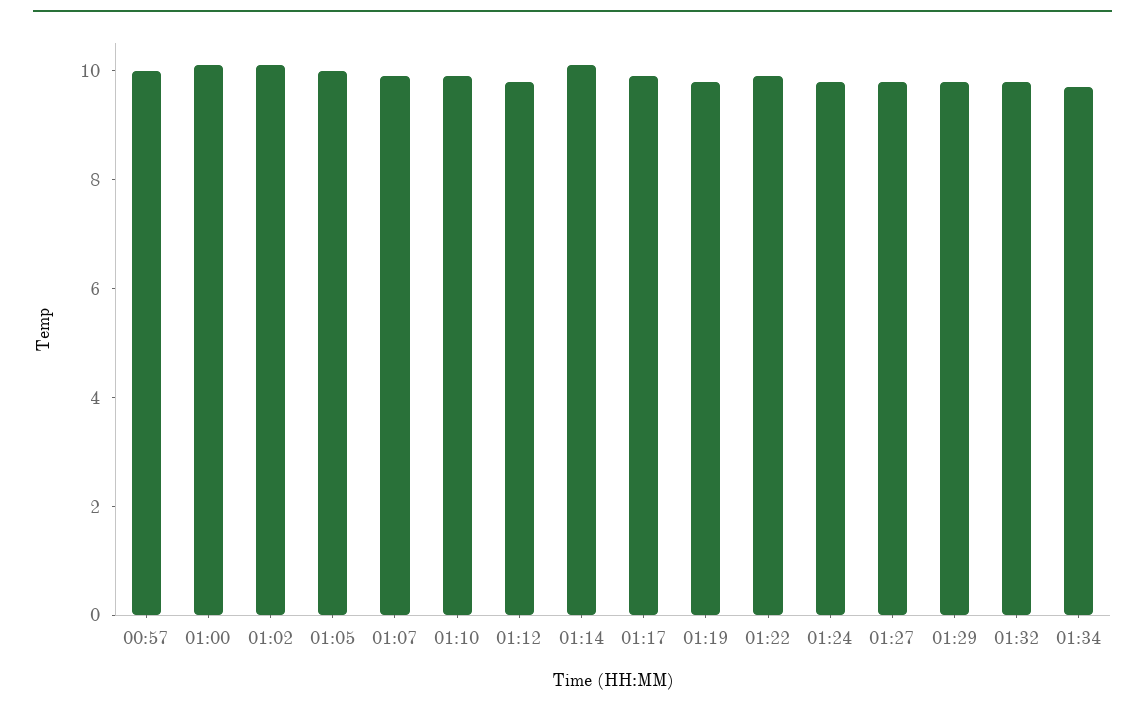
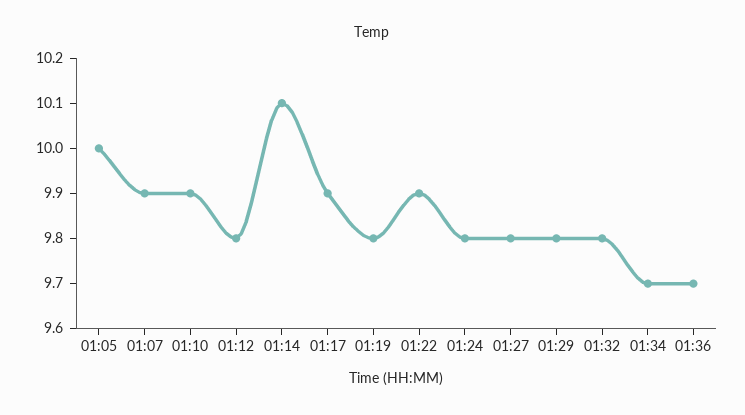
00:57: 10 -> none
01:00: 10 -> none
01:02: 10 -> none
01:36: none -> 9.7

